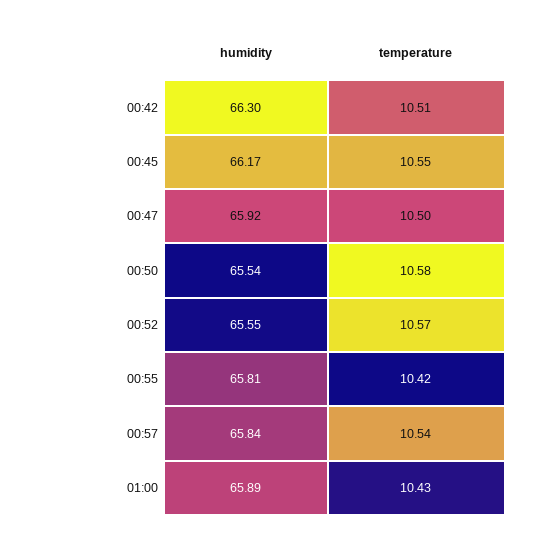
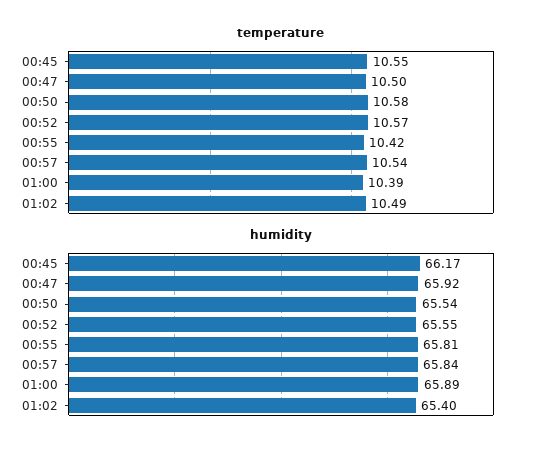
humidity, 00:42: 66.3 -> none
temperature, 00:42: 10.51 -> none
temperature, 01:00: 10.43 -> 10.39
temperature, 01:02: none -> 10.49
humidity, 01:02: none -> 65.4

